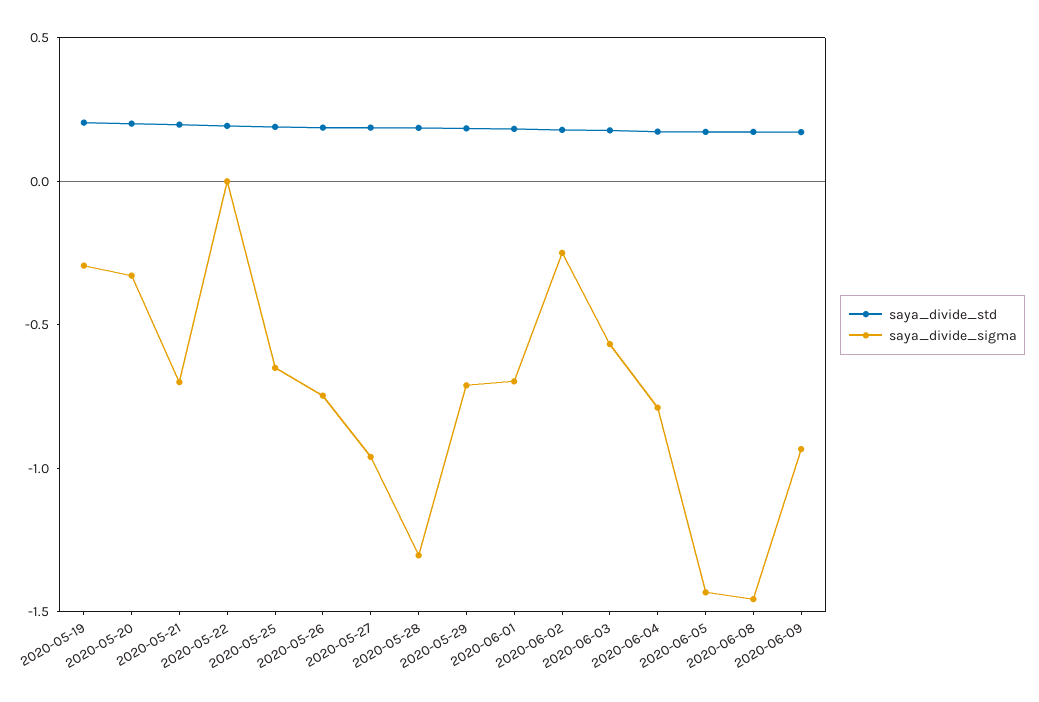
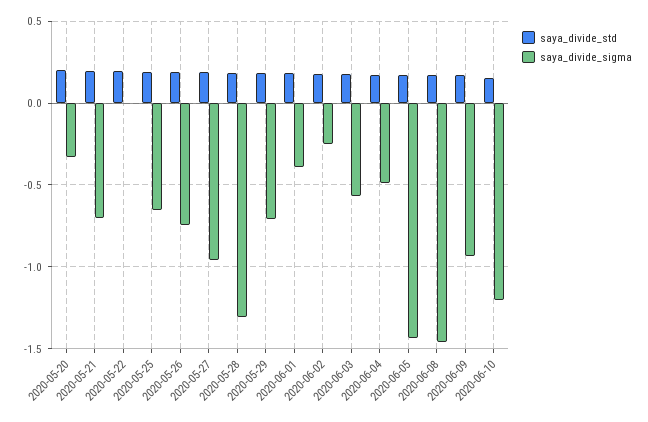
saya_divide_std, 2020-05-19: 0.2 -> none
saya_divide_sigma, 2020-05-19: -0.3 -> none
saya_divide_sigma, 2020-06-01: -0.7 -> -0.4
saya_divide_sigma, 2020-06-04: -0.8 -> -0.5
saya_divide_std, 2020-06-10: none -> 0.15
saya_divide_sigma, 2020-06-10: none -> -1.2

